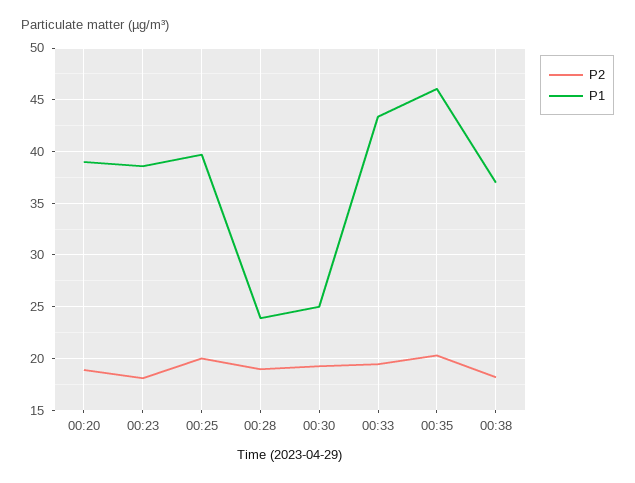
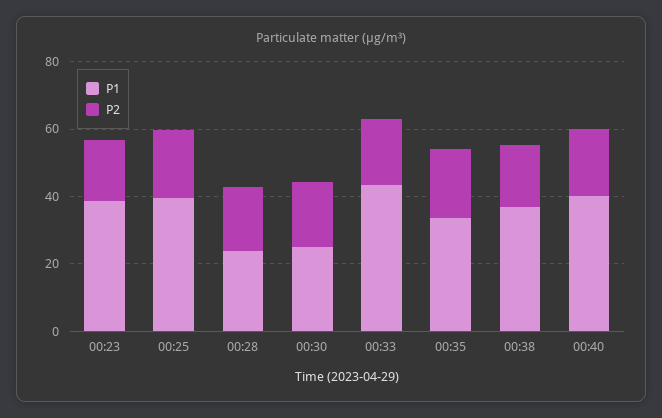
P2, 00:20: 19 -> none
P1, 00:20: 39 -> none
P1, 00:35: 46 -> 35
P1, 00:40: none -> 40
P2, 00:40: none -> 20

